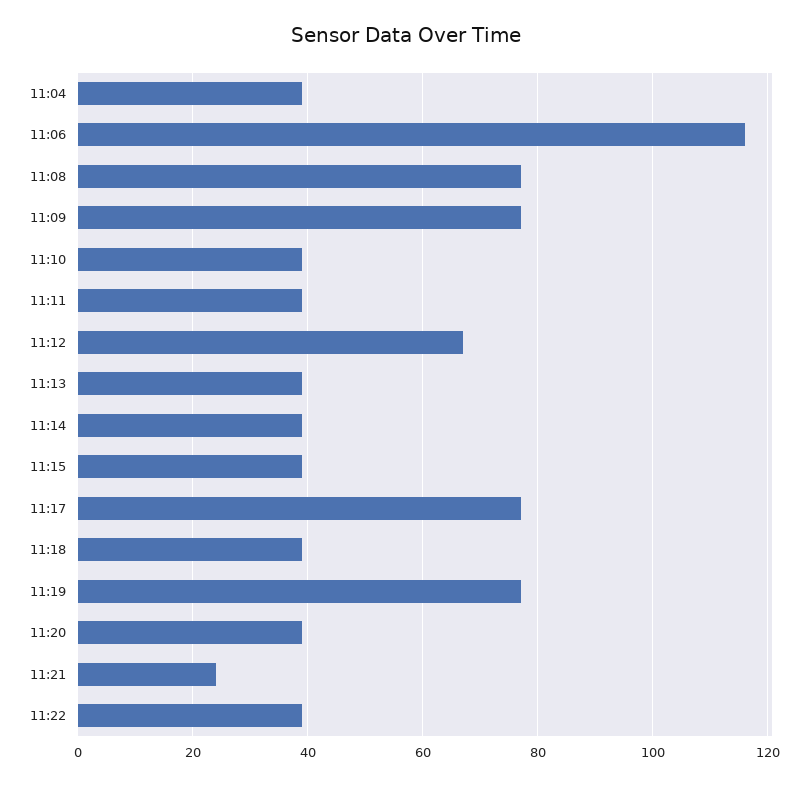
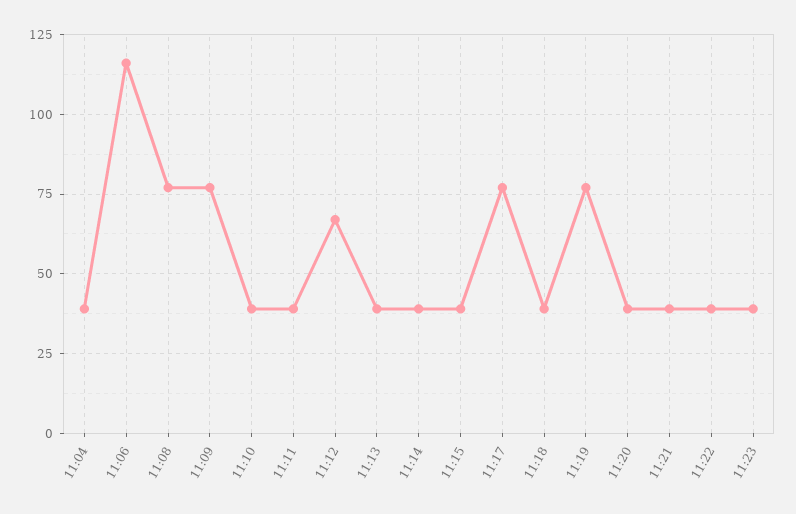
11:21: 25 -> 40
11:23: none -> 40

